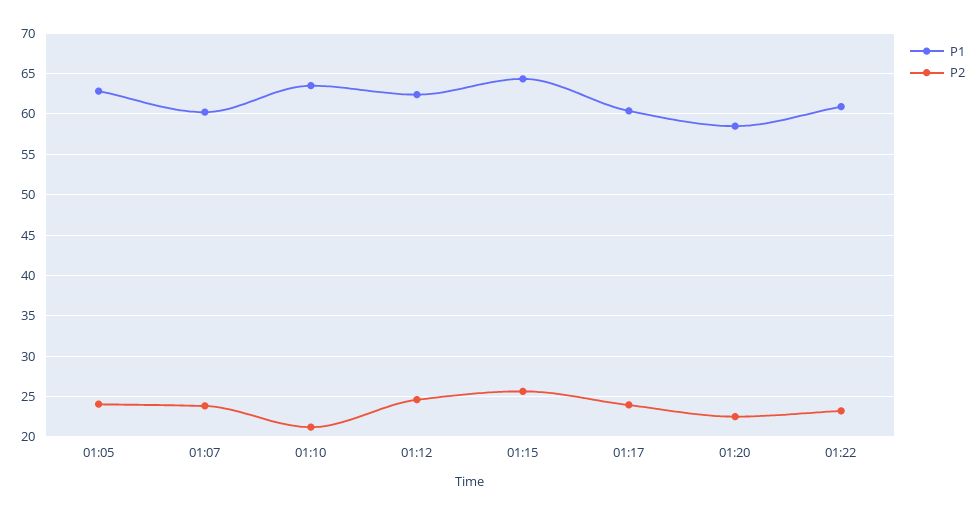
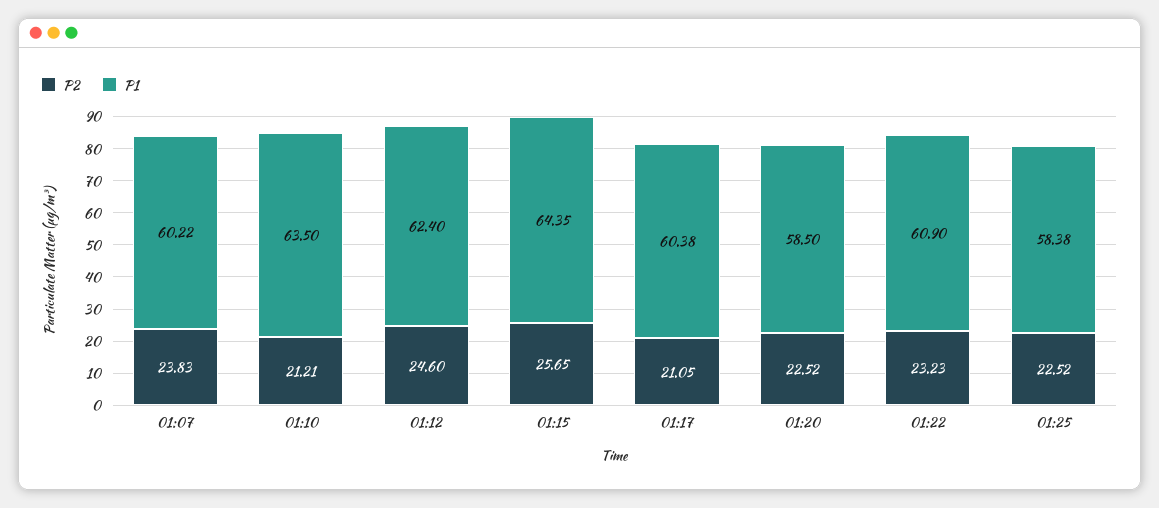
P1, 01:05: 63 -> none
P2, 01:05: 24 -> none
P2, 01:17: 24 -> 21.05
P2, 01:25: none -> 22.52
P1, 01:25: none -> 58.38

